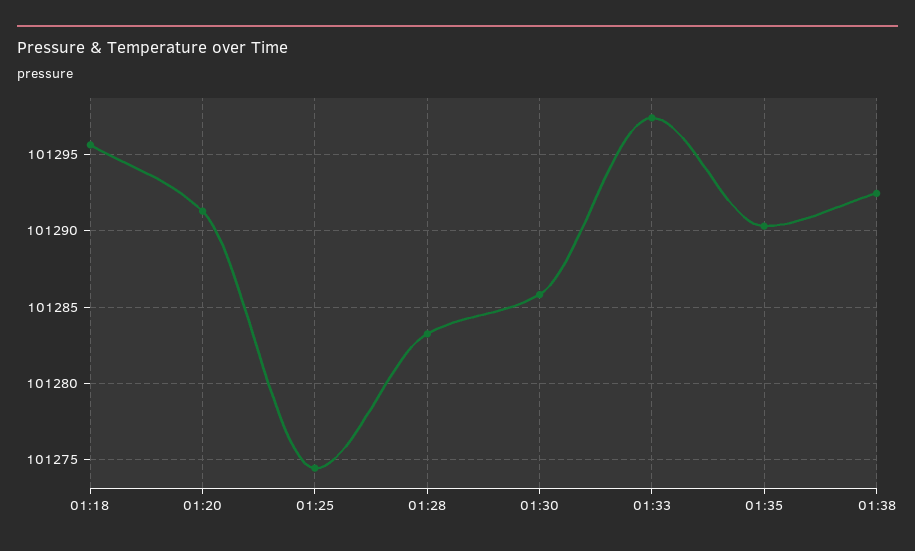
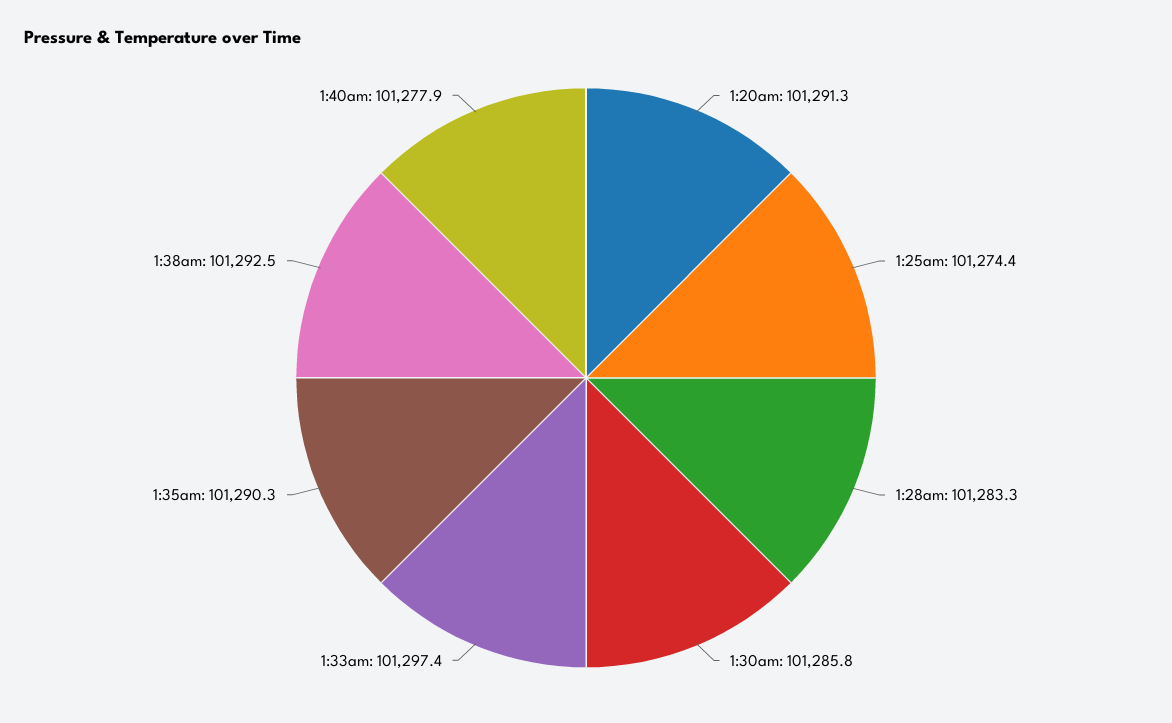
01:18: 101295.5 -> none
1:40am: none -> 101277.9

